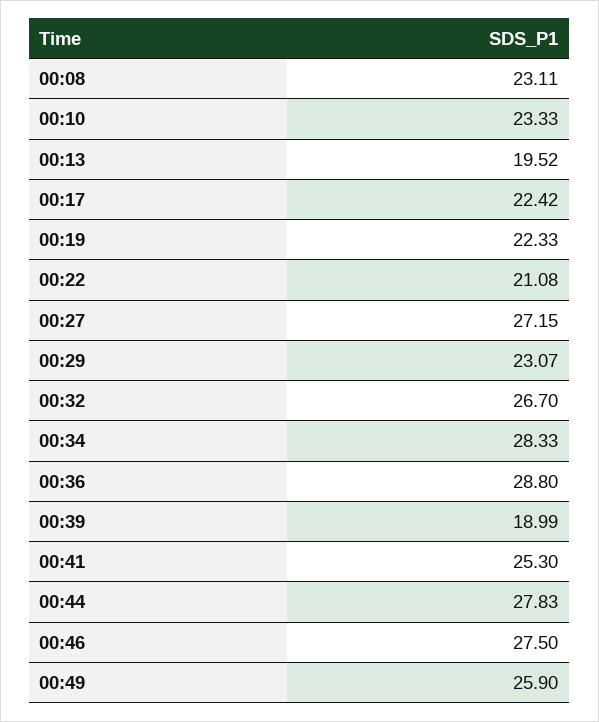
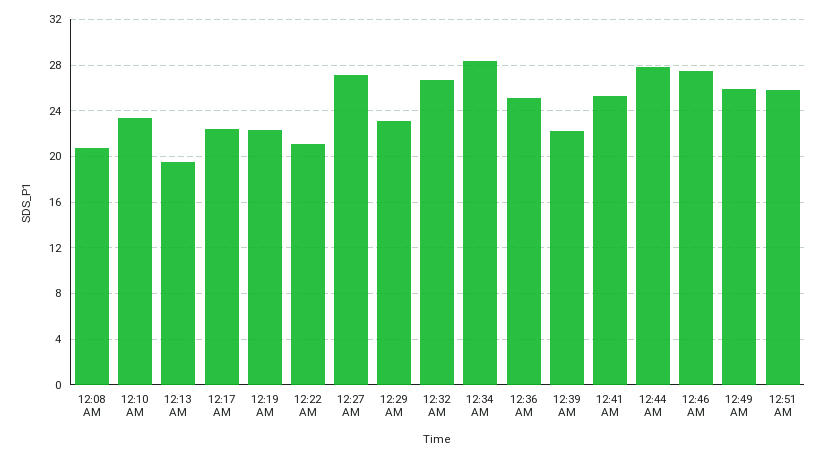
00:08: 23.11 -> 21
00:36: 28.8 -> 25
00:39: 18.99 -> 22
12:51 AM: none -> 26

